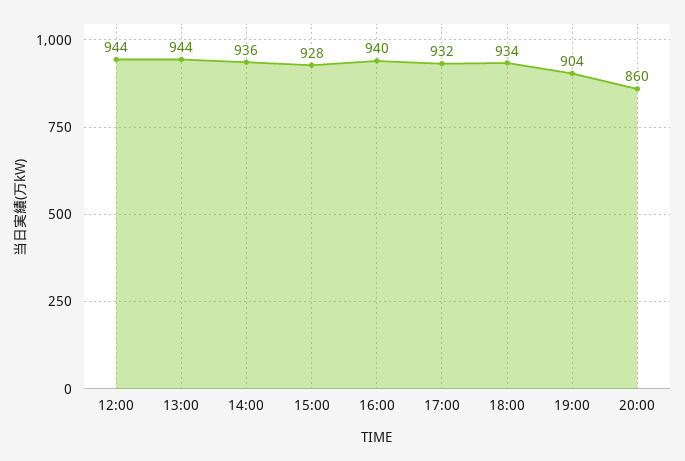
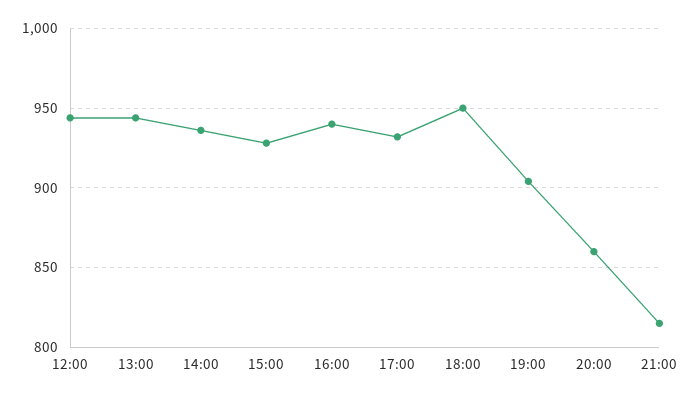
18:00: 934 -> 950
21:00: none -> 815

